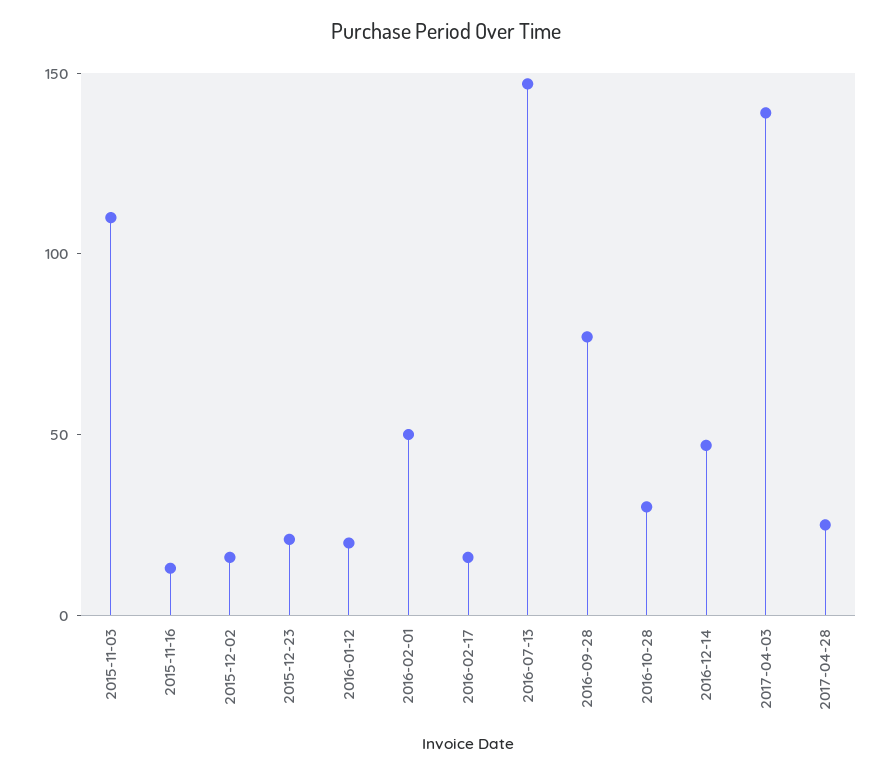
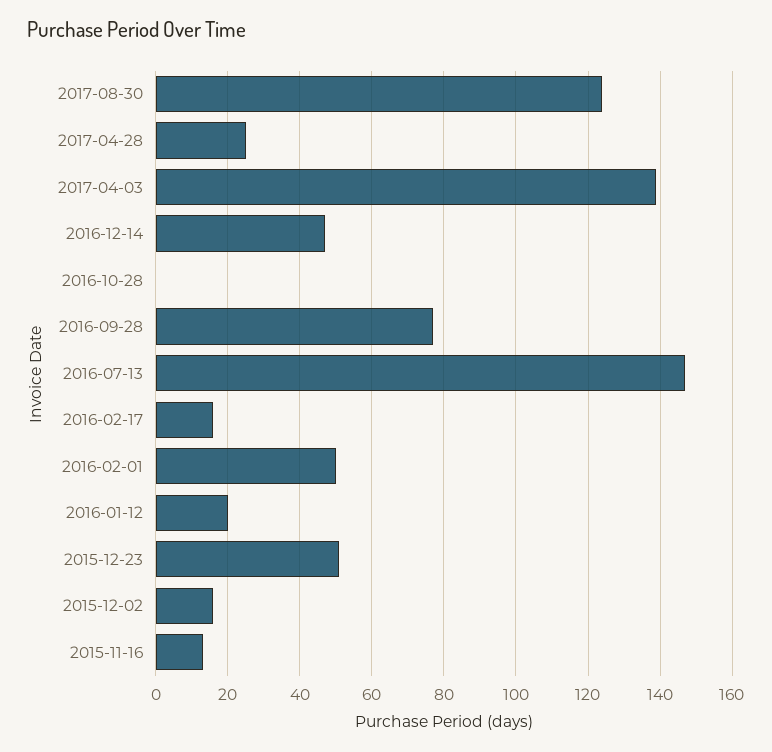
2015-11-03: 110 -> none
2015-12-23: 20 -> 50
2016-10-28: 30 -> 0
2017-08-30: none -> 125

